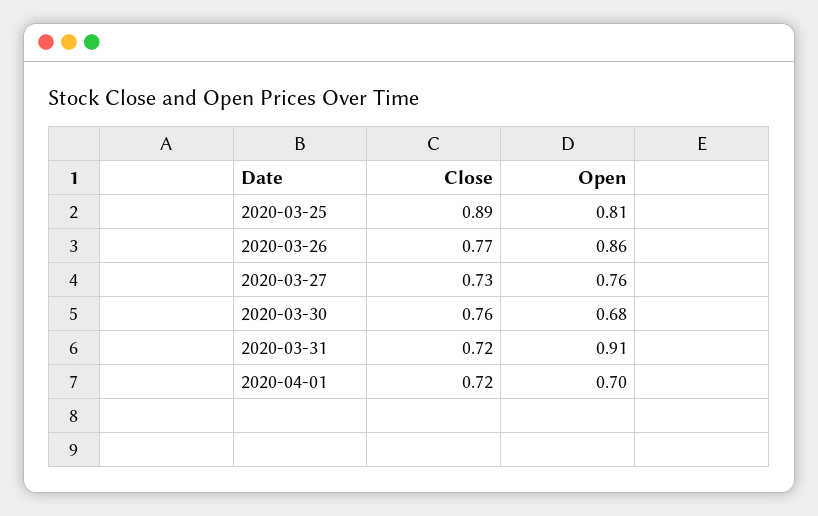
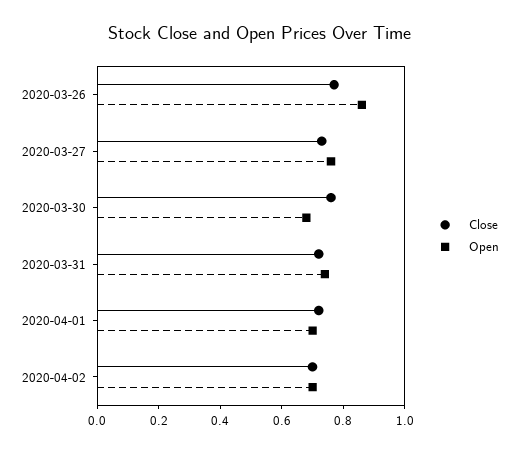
Close, 2020-03-25: 0.89 -> none
Open, 2020-03-25: 0.81 -> none
Open, 2020-03-31: 0.91 -> 0.75
Close, 2020-04-02: none -> 0.7
Open, 2020-04-02: none -> 0.7

